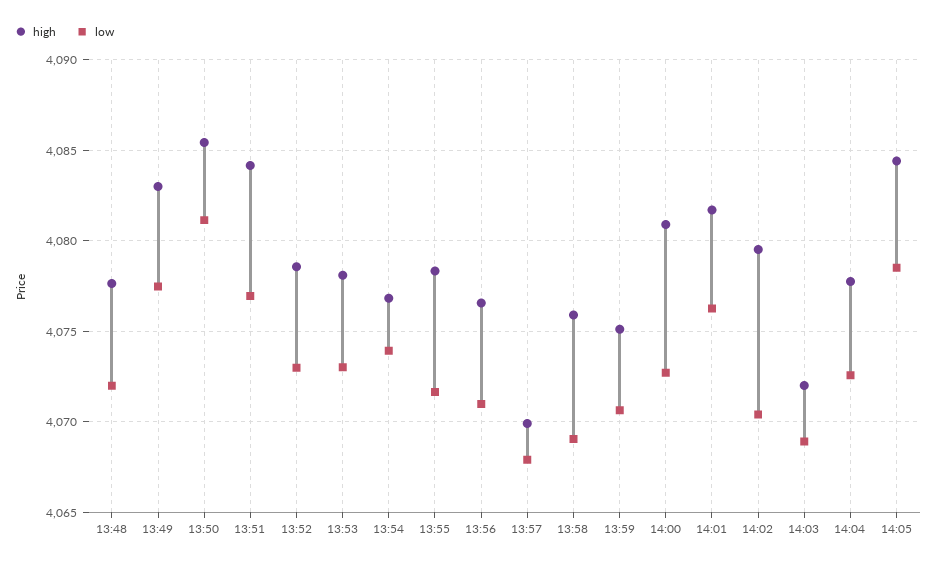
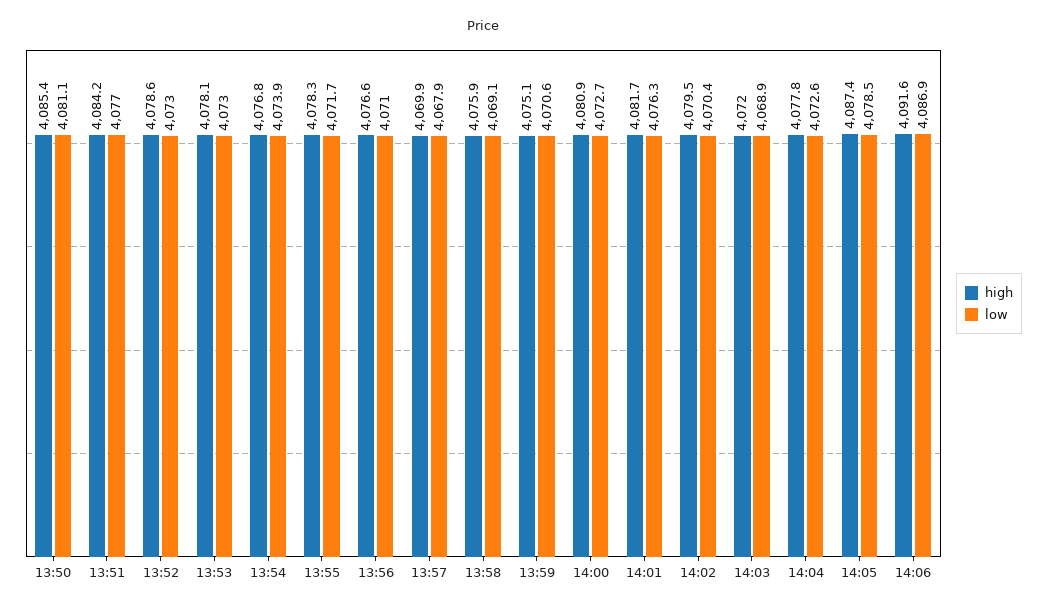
high, 13:48: 4077.5 -> none
low, 13:48: 4072 -> none
high, 13:49: 4083 -> none
low, 13:49: 4077.5 -> none
high, 14:05: 4084.5 -> 4087.4
high, 14:06: none -> 4091.6
low, 14:06: none -> 4086.9

